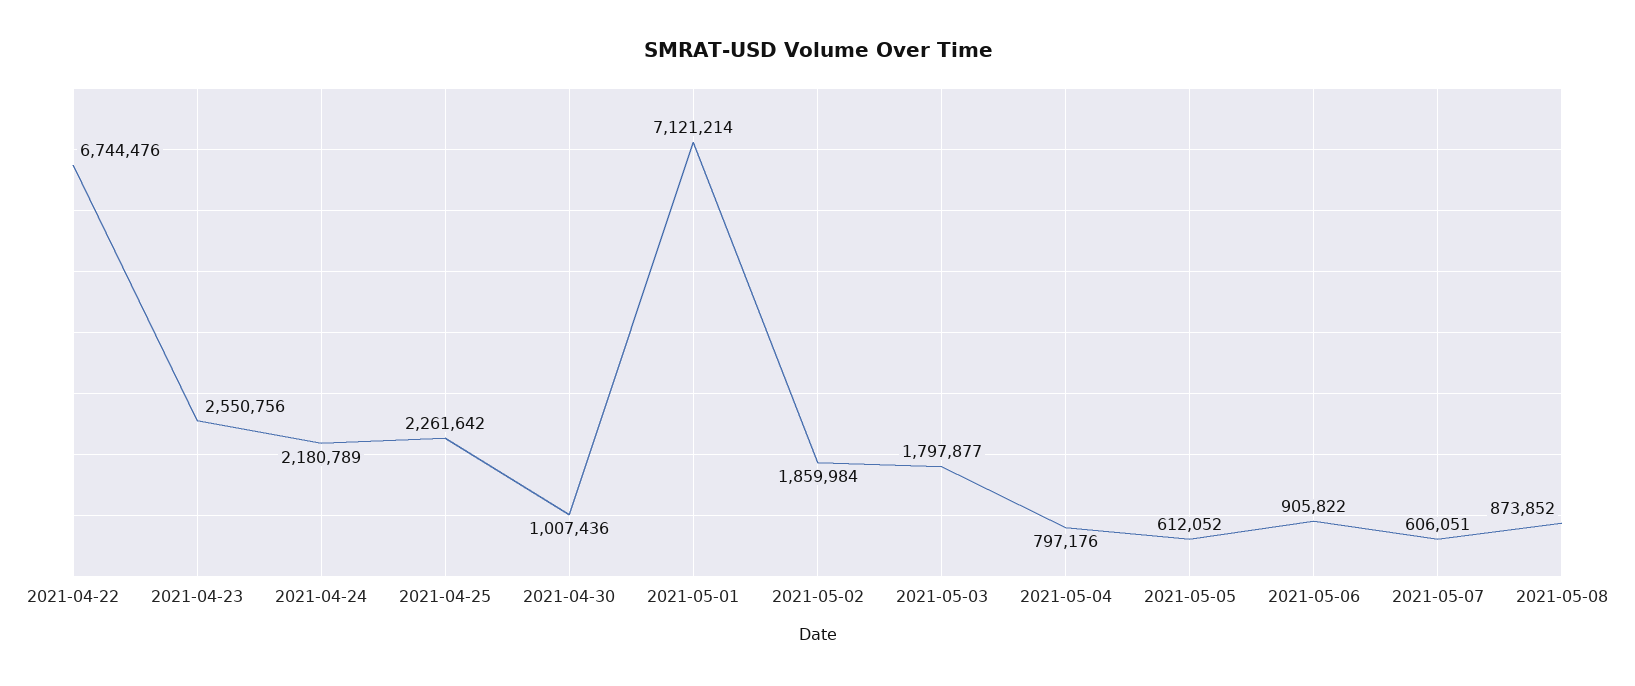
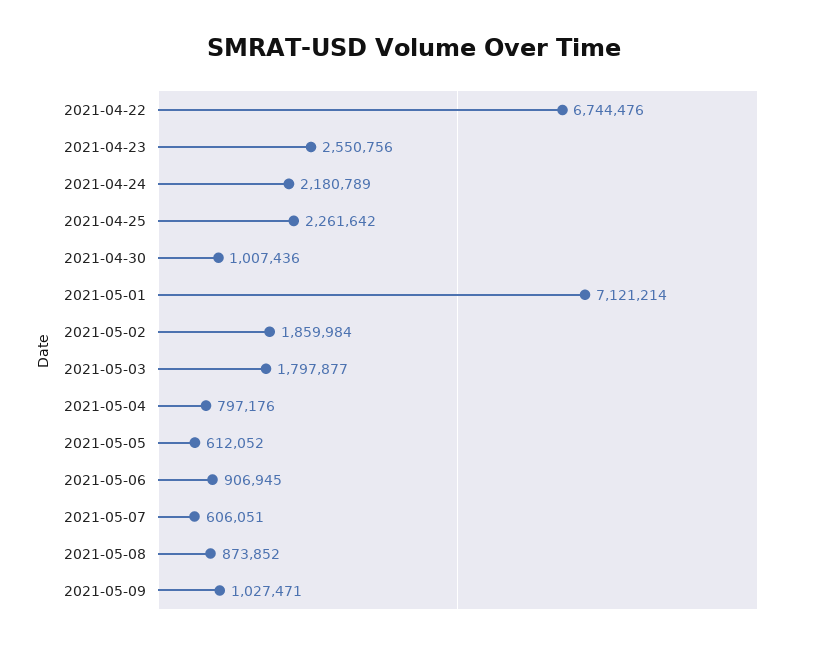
2021-05-06: 905822 -> 906945
2021-05-09: none -> 1027471

